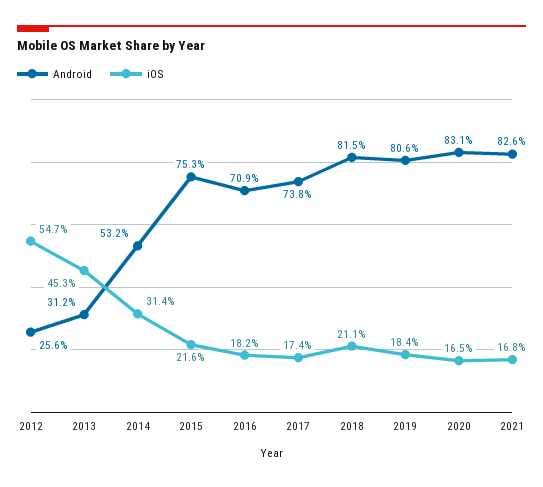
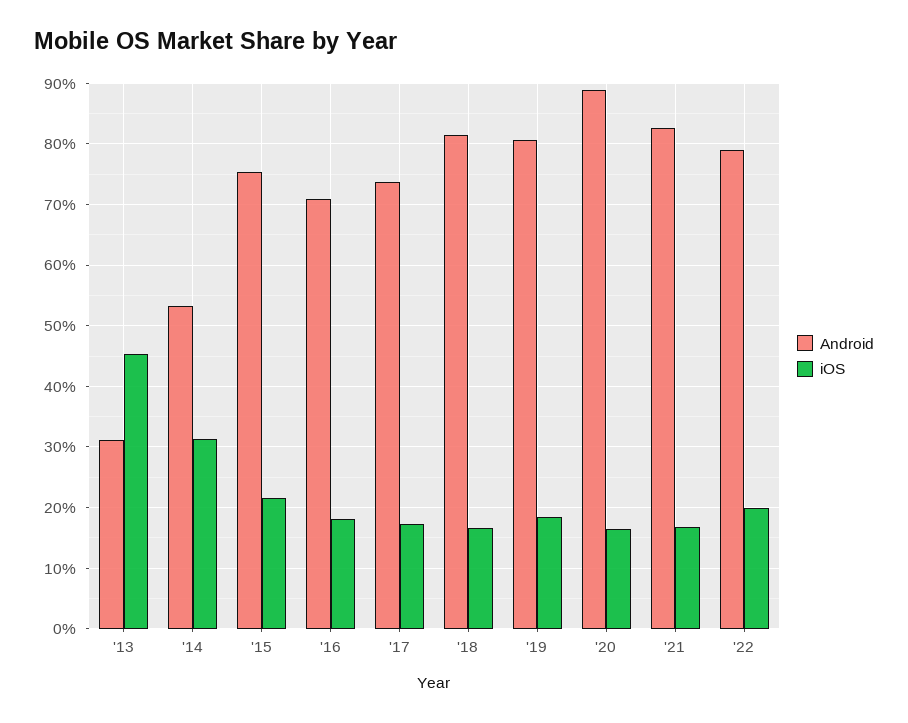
Android, 2012: 25.6 -> none
iOS, 2012: 54.7 -> none
iOS, 2018: 21.1 -> 17
Android, 2020: 83.1 -> 89
Android, '22: none -> 79
iOS, '22: none -> 20

